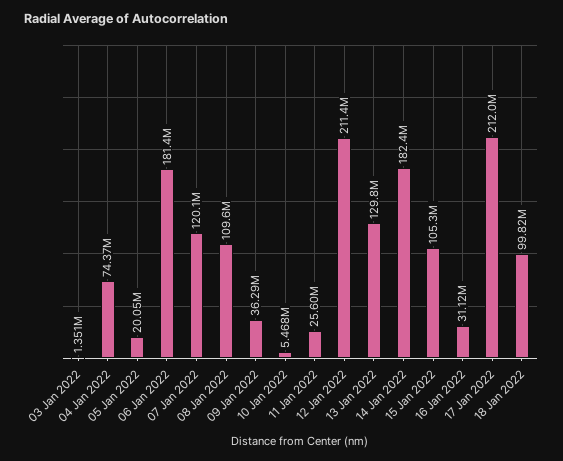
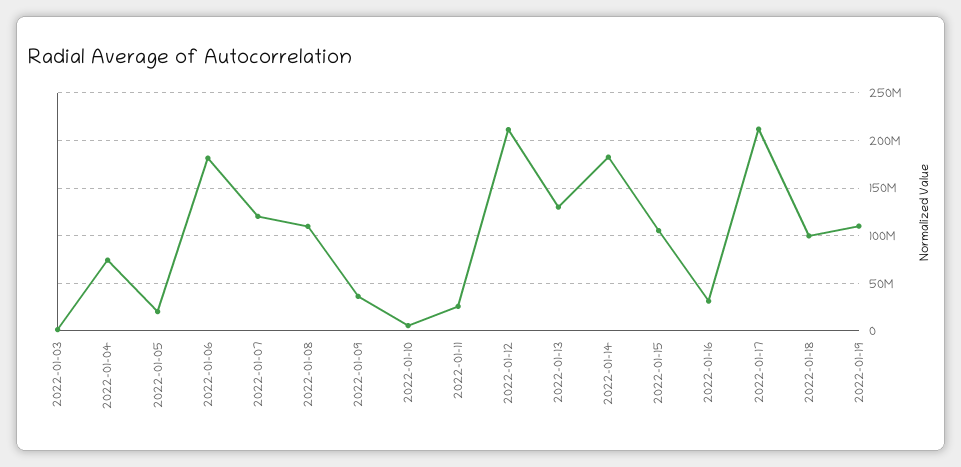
2022-01-19: none -> 110000000

